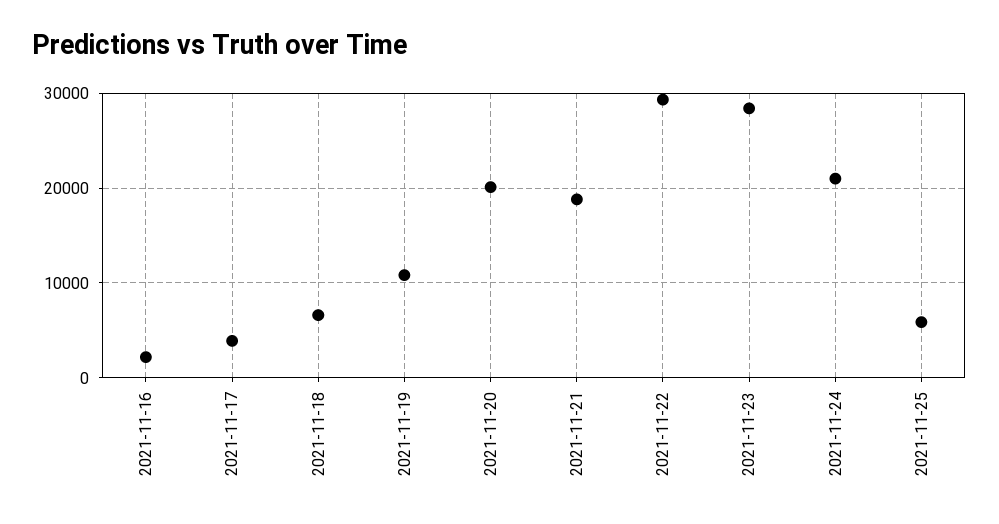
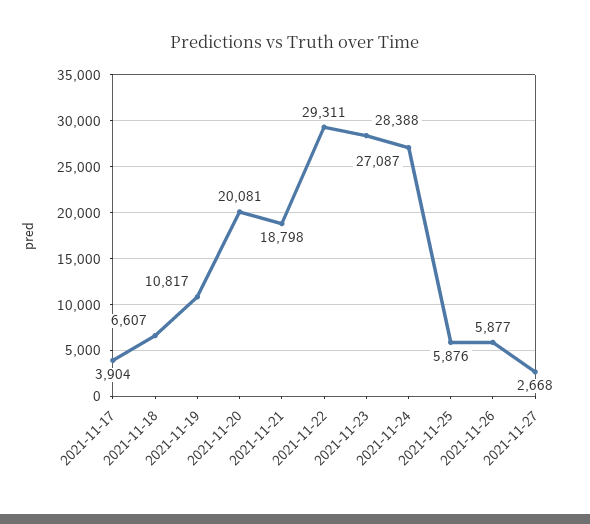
2021-11-16: 2000 -> none
2021-11-24: 21000 -> 27087
2021-11-26: none -> 5877
2021-11-27: none -> 2668

